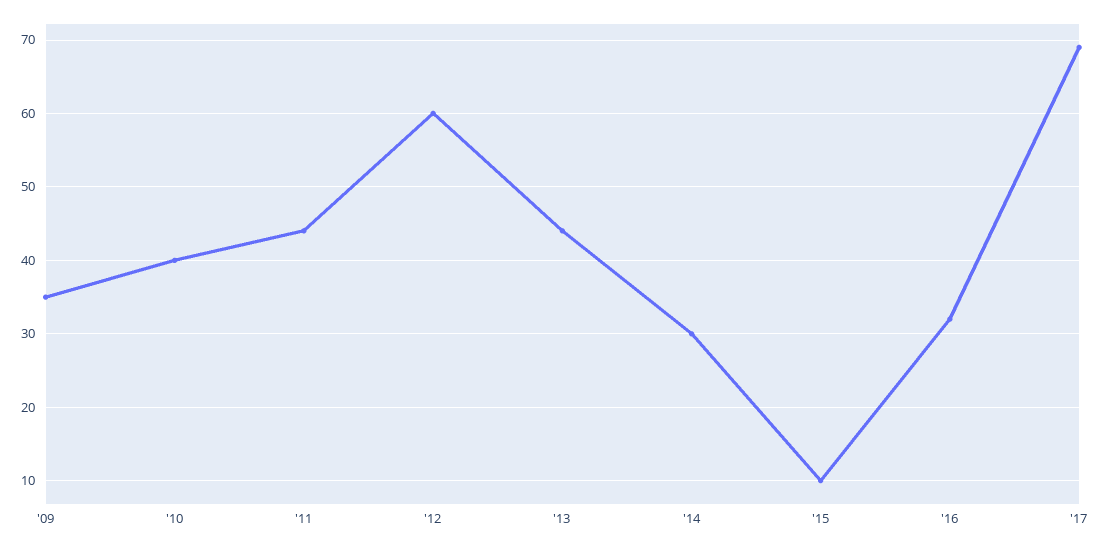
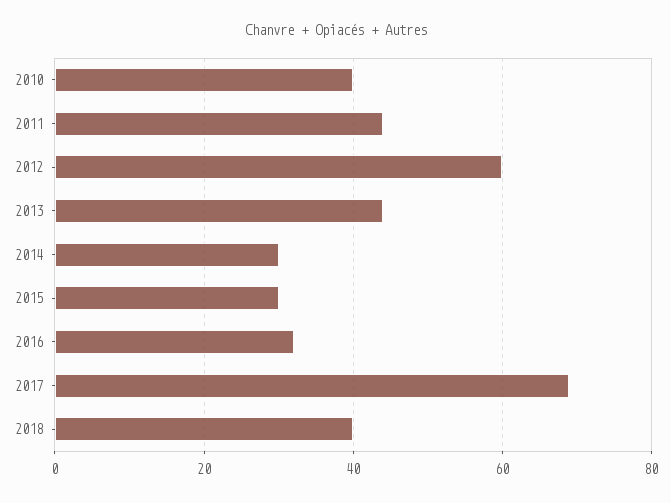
'09: 35 -> none
'15: 10 -> 30
2018: none -> 40

